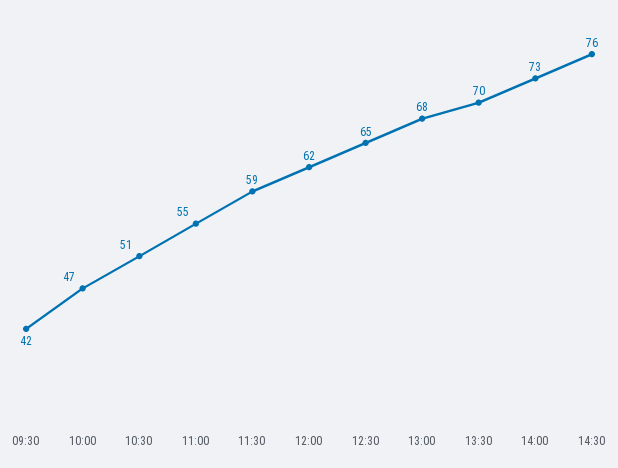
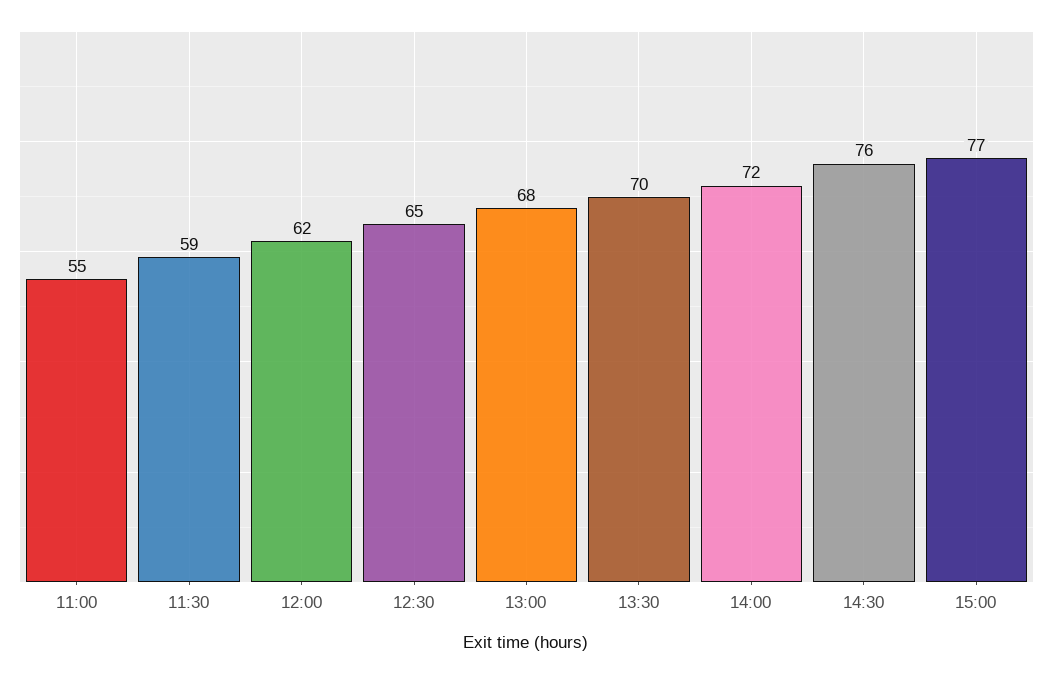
09:30: 42 -> none
10:00: 47 -> none
10:30: 51 -> none
14:00: 73 -> 72
15:00: none -> 77

